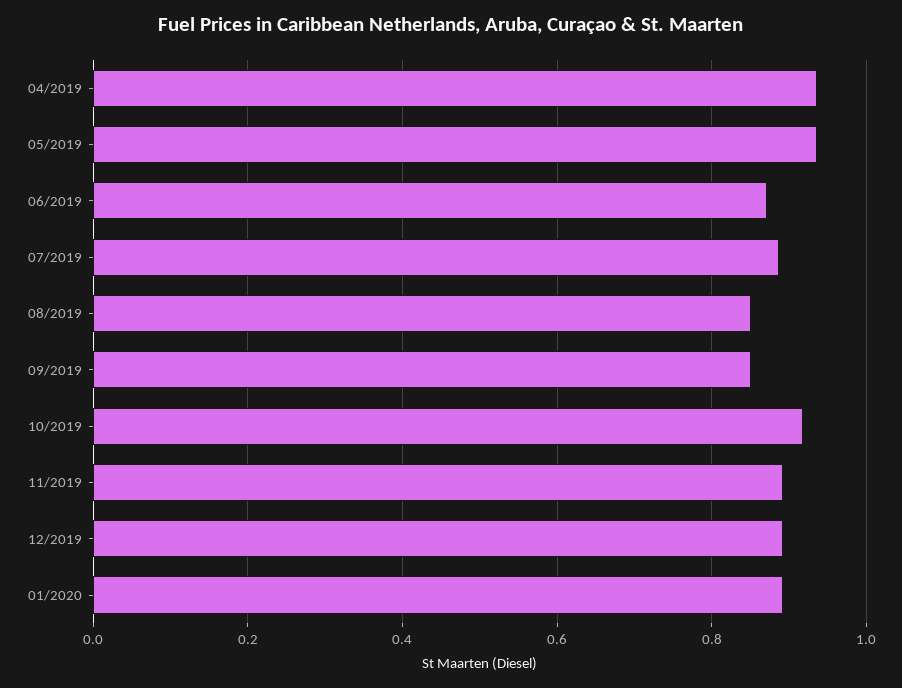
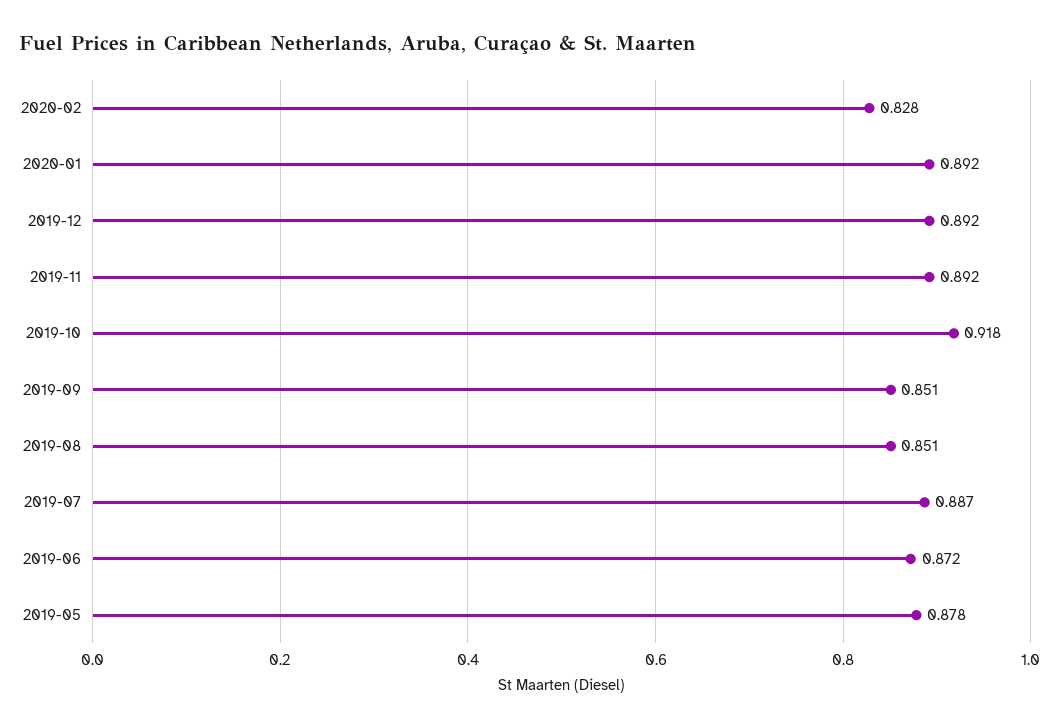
04/2019: 0.94 -> none
05/2019: 0.94 -> 0.878
2020-02: none -> 0.828

